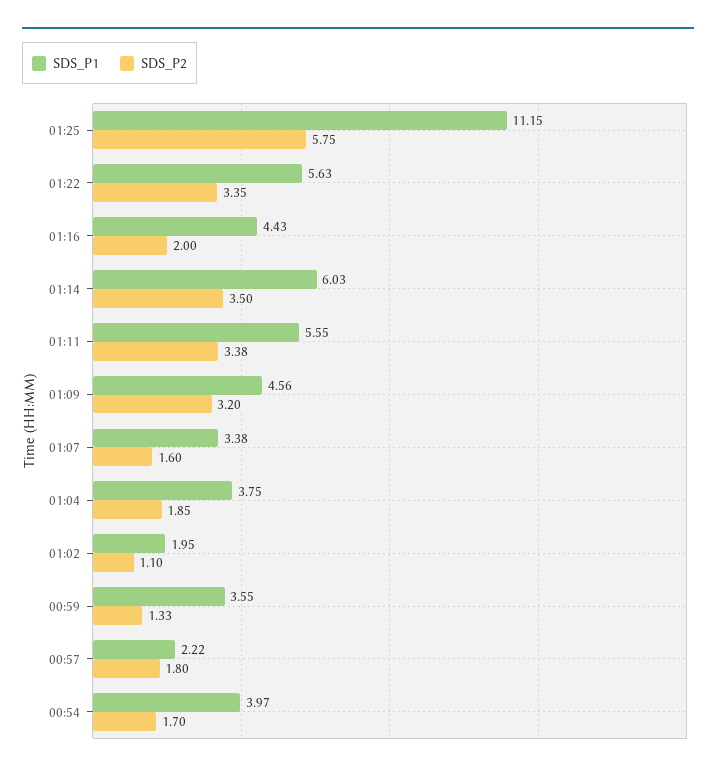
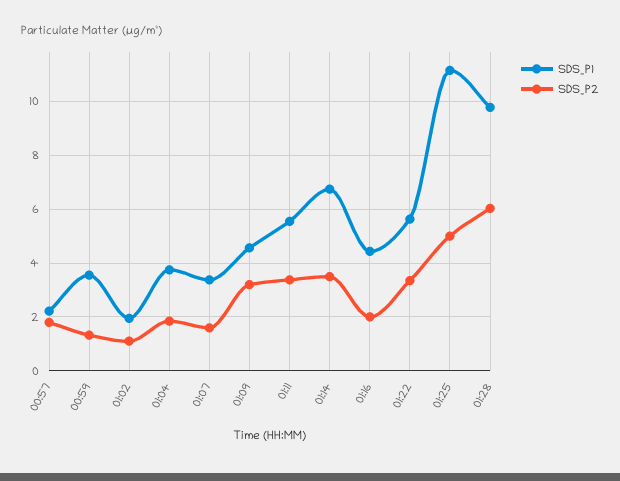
SDS_P2, 01:25: 5.75 -> 5
SDS_P1, 01:14: 6.03 -> 6.75
SDS_P1, 00:54: 3.97 -> none
SDS_P2, 00:54: 1.7 -> none
SDS_P1, 01:28: none -> 9.75
SDS_P2, 01:28: none -> 6

